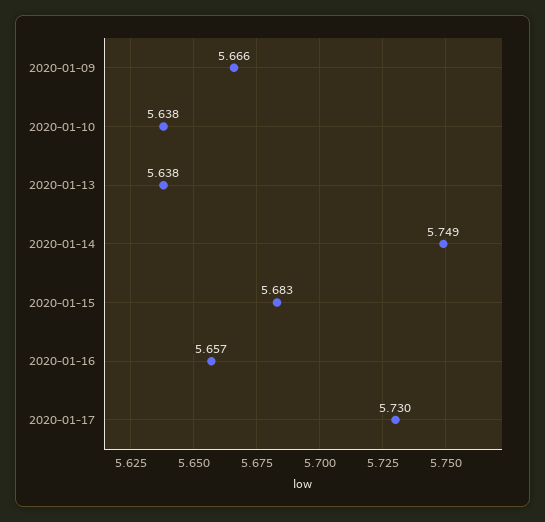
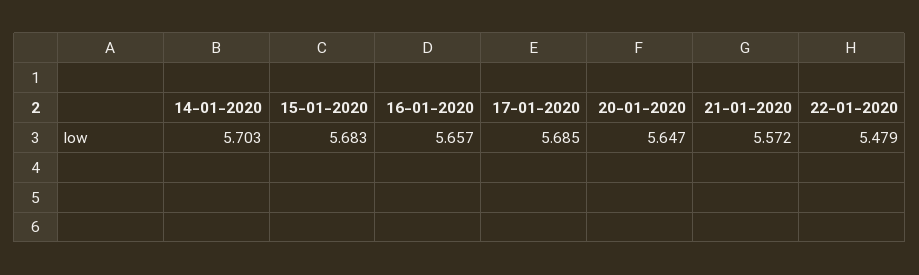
2020-01-09: 5.666 -> none
2020-01-10: 5.638 -> none
2020-01-13: 5.638 -> none
2020-01-14: 5.749 -> 5.703
2020-01-17: 5.73 -> 5.685
20-01-2020: none -> 5.647
21-01-2020: none -> 5.572
22-01-2020: none -> 5.479

